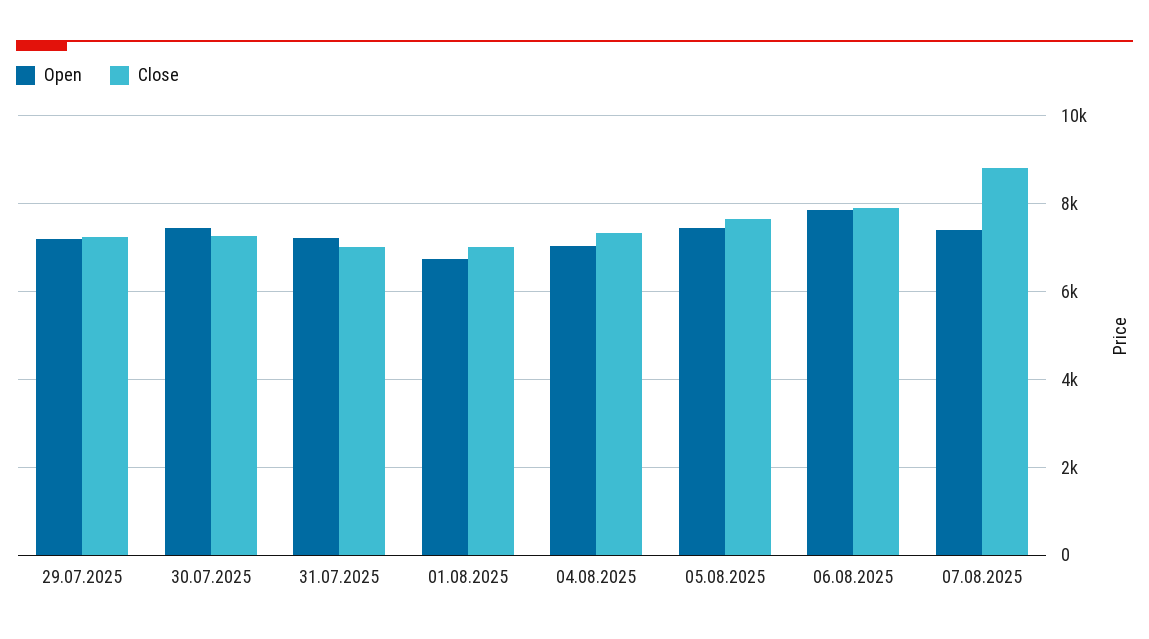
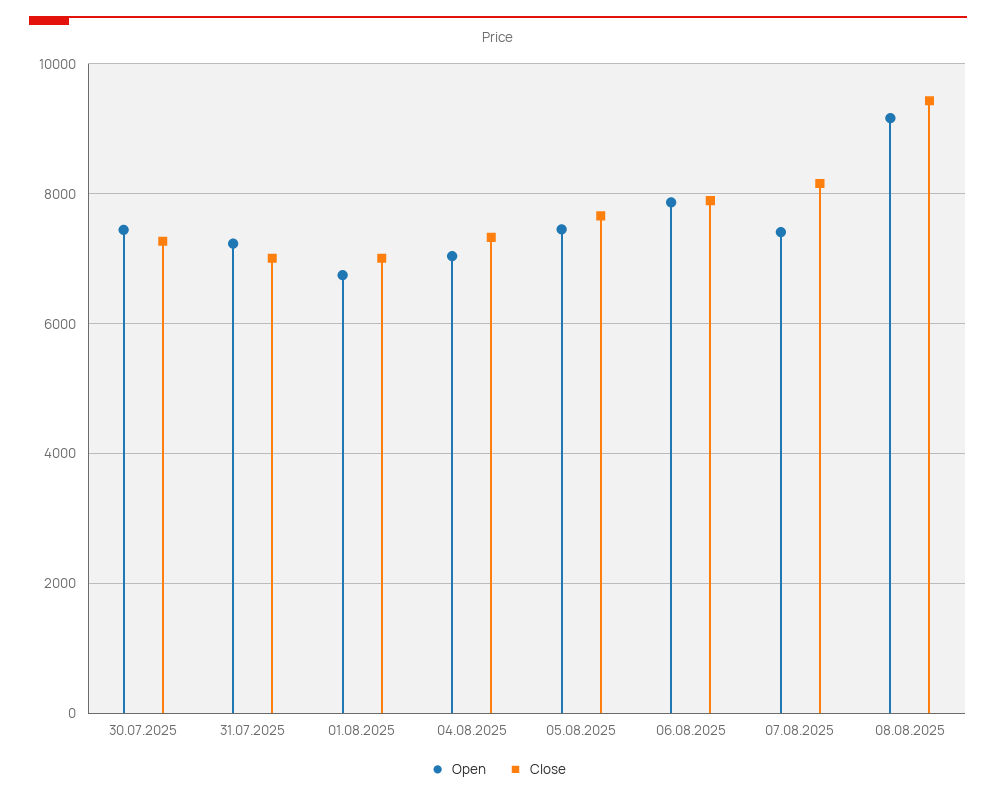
Open, 29.07.2025: 7200 -> none
Close, 29.07.2025: 7200 -> none
Close, 07.08.2025: 8800 -> 8200
Open, 08.08.2025: none -> 9200
Close, 08.08.2025: none -> 9400

